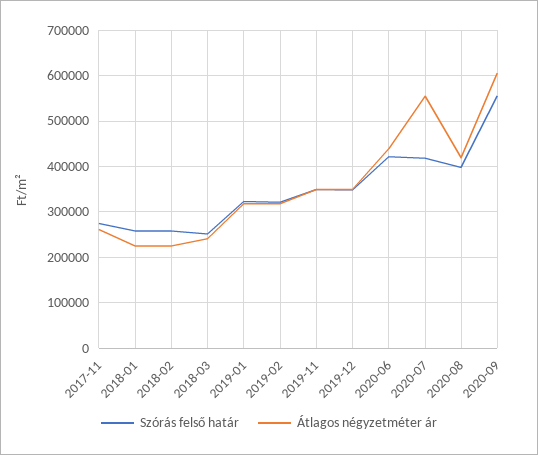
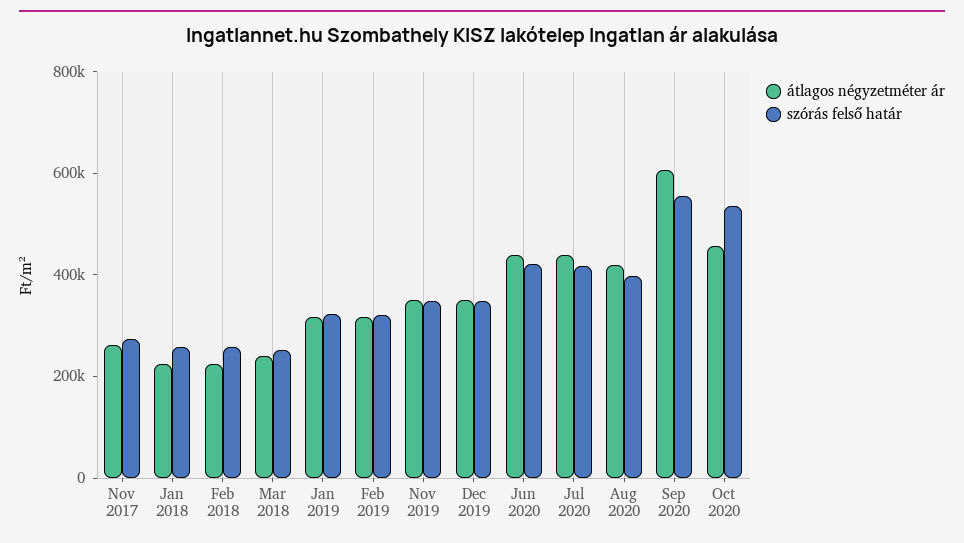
Átlagos négyzetméter ár, 2020-07: 560000 -> 450000
Átlagos négyzetméter ár, Oct 2020: none -> 450000
Szórás felső határ, Oct 2020: none -> 550000

